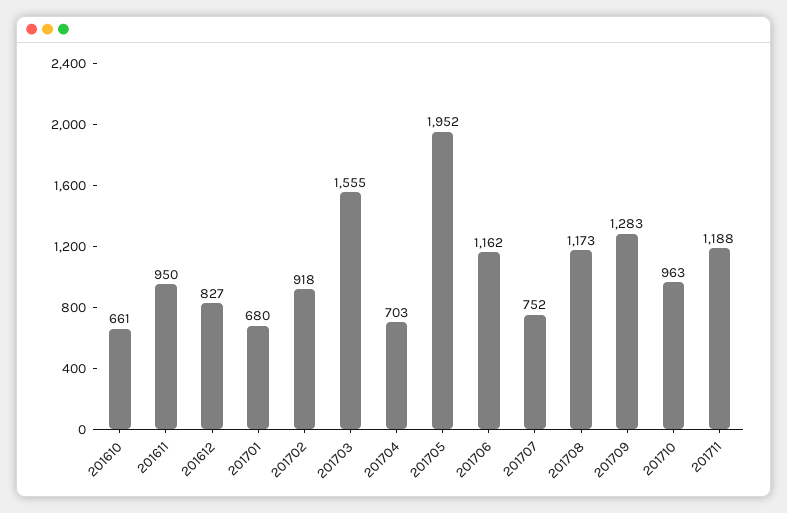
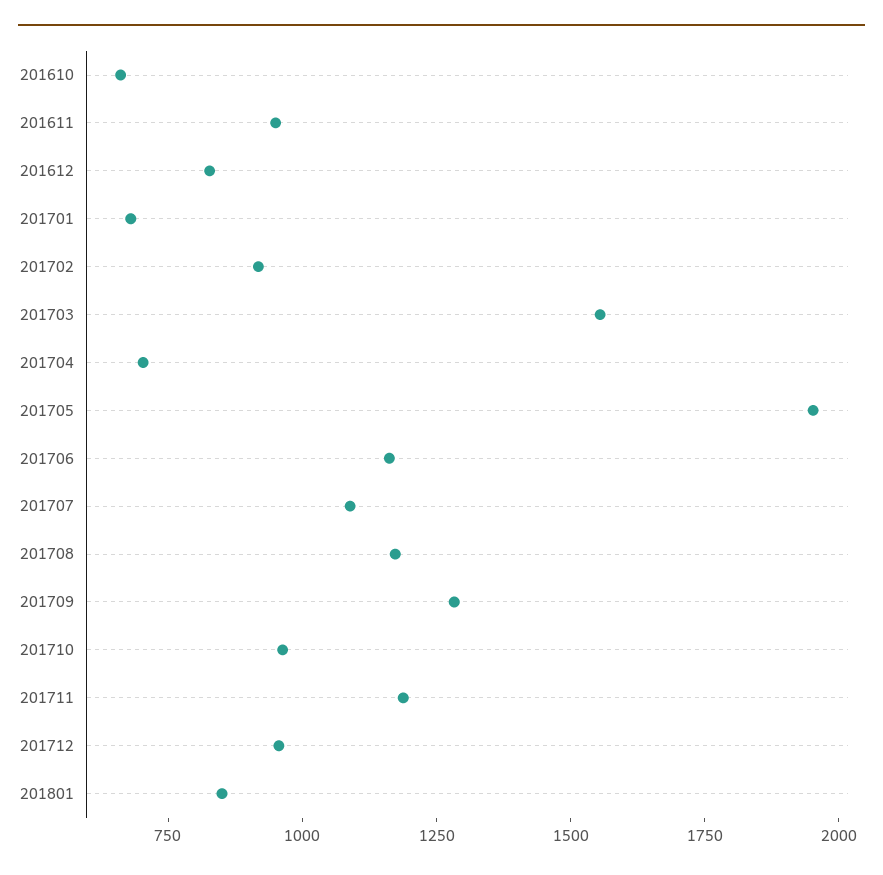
201707: 752 -> 1100
201712: none -> 950
201801: none -> 850

